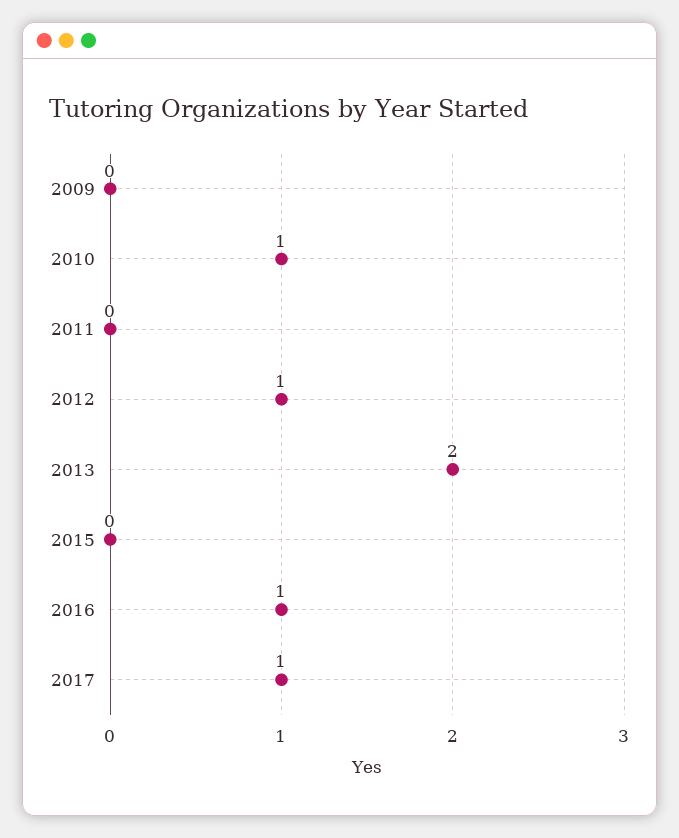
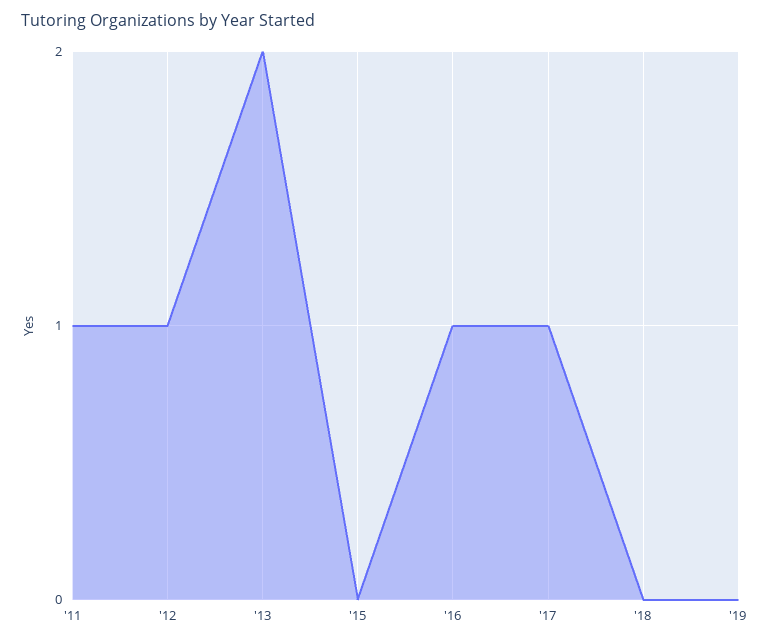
2009: 0 -> none
2010: 1 -> none
2011: 0 -> 1
'18: none -> 0
'19: none -> 0

